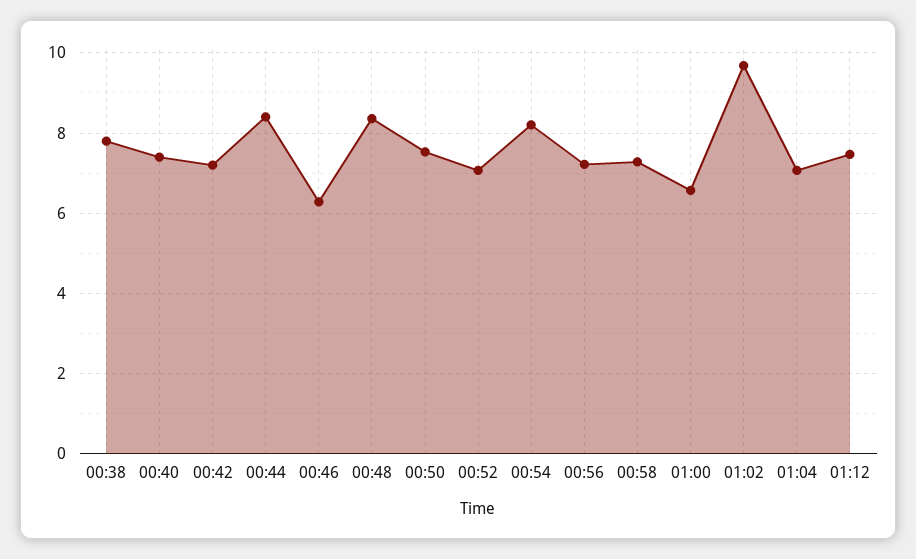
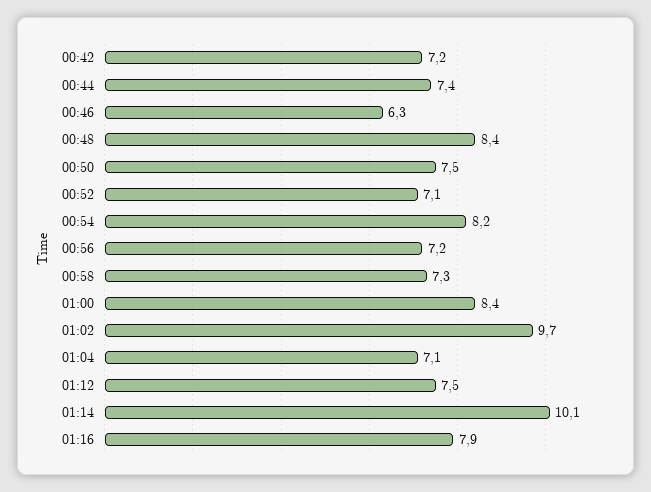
00:38: 7.8 -> none
00:40: 7.4 -> none
00:44: 8.4 -> 7.4
01:00: 6.6 -> 8.4
01:14: none -> 10.1
01:16: none -> 7.9

